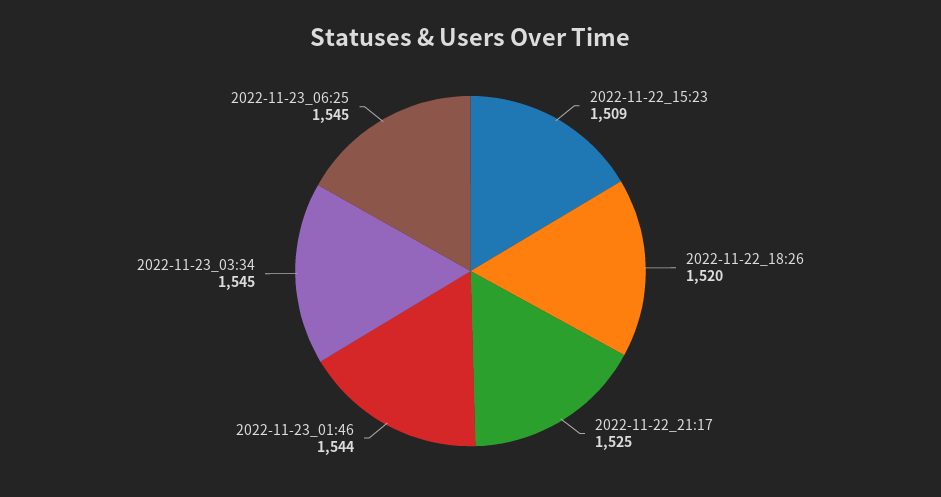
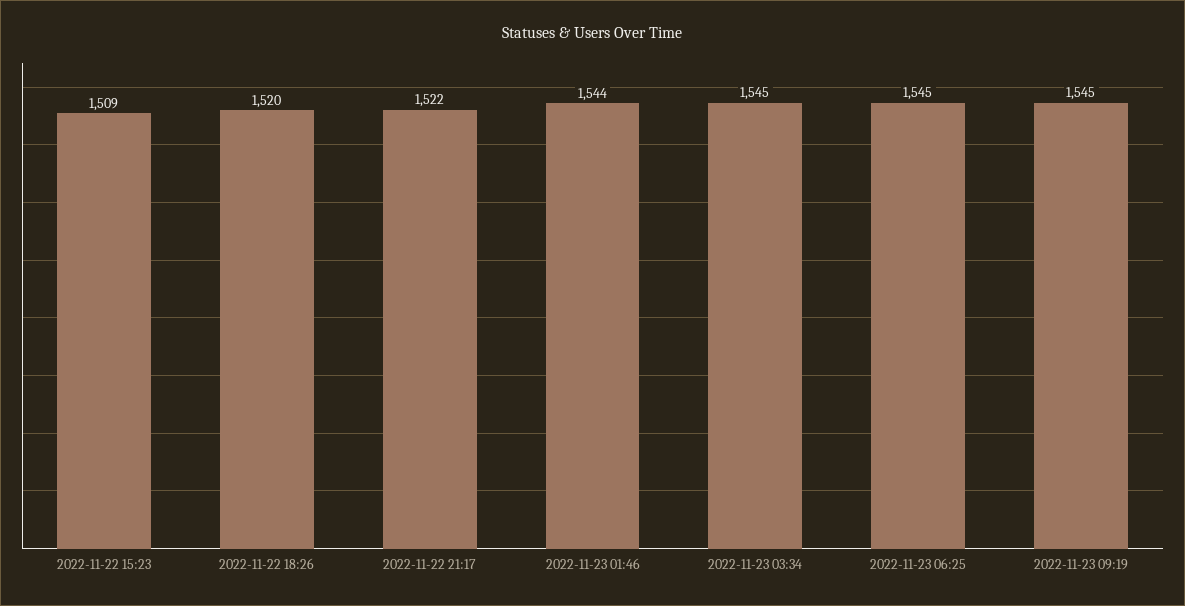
2022-11-22_21:17: 1525 -> 1522
2022-11-23 09:19: none -> 1545

